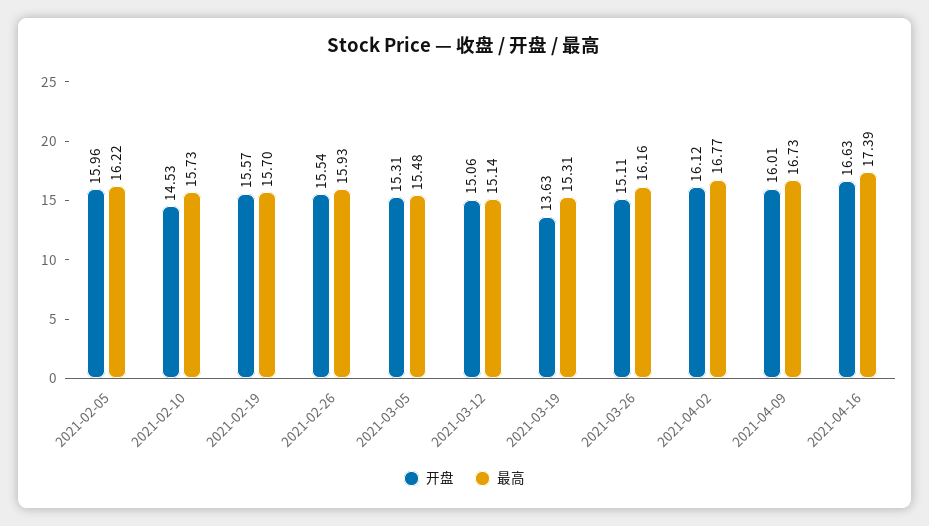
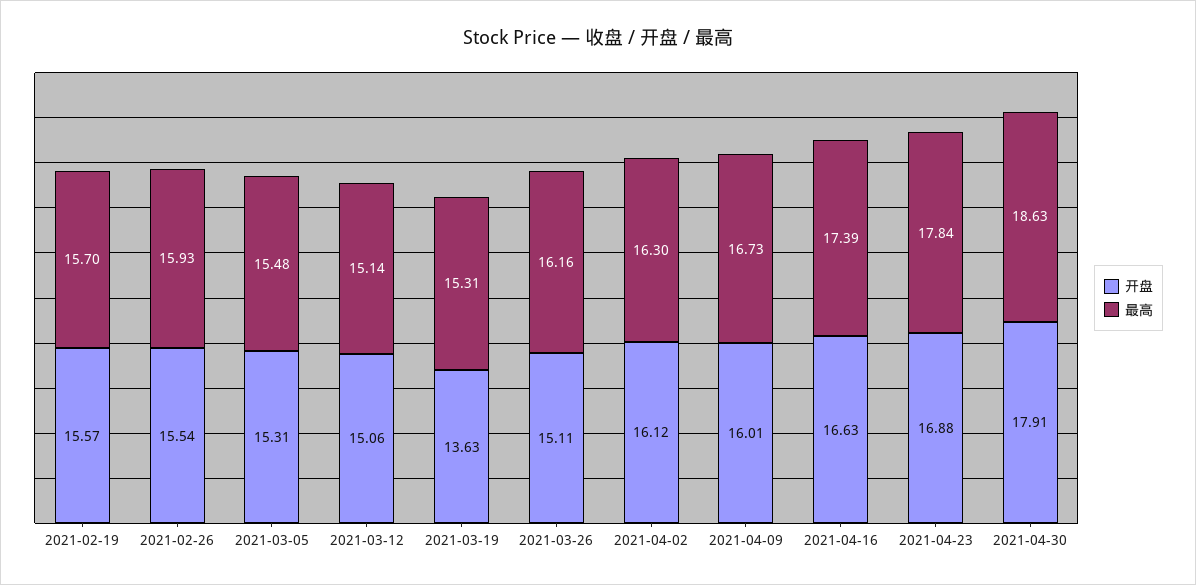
开盘, 2021-02-05: 15.96 -> none
最高, 2021-02-05: 16.22 -> none
开盘, 2021-02-10: 14.53 -> none
最高, 2021-02-10: 15.73 -> none
最高, 2021-04-02: 16.77 -> 16.3
开盘, 2021-04-23: none -> 16.88
最高, 2021-04-23: none -> 17.84
开盘, 2021-04-30: none -> 17.91
最高, 2021-04-30: none -> 18.63

